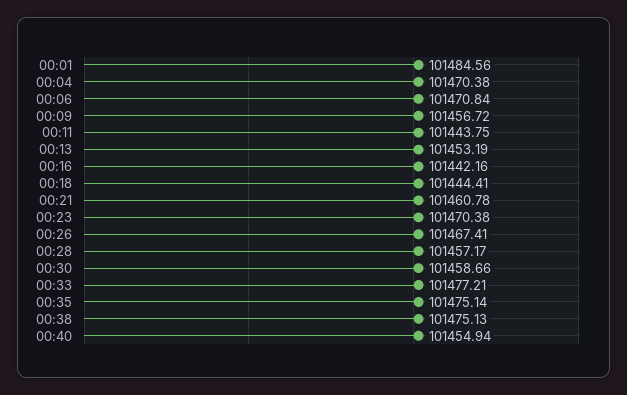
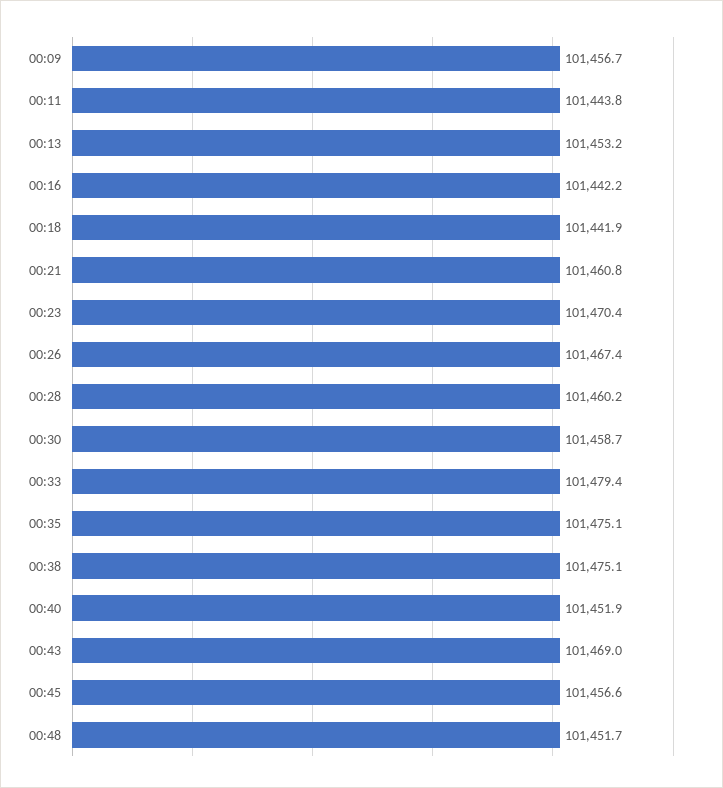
00:01: 101484.56 -> none
00:04: 101470.38 -> none
00:06: 101470.84 -> none
00:18: 101444.41 -> 101441.9
00:28: 101457.17 -> 101460.2
00:33: 101477.21 -> 101479.4
00:40: 101454.94 -> 101451.9
00:43: none -> 101469
00:45: none -> 101456.6
00:48: none -> 101451.7

